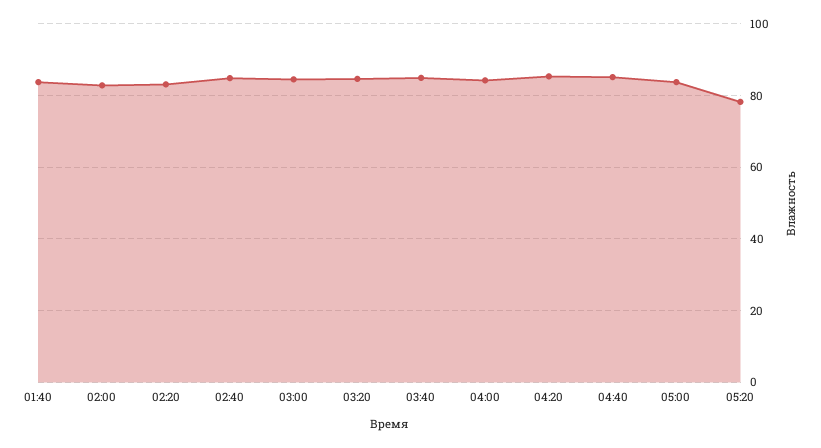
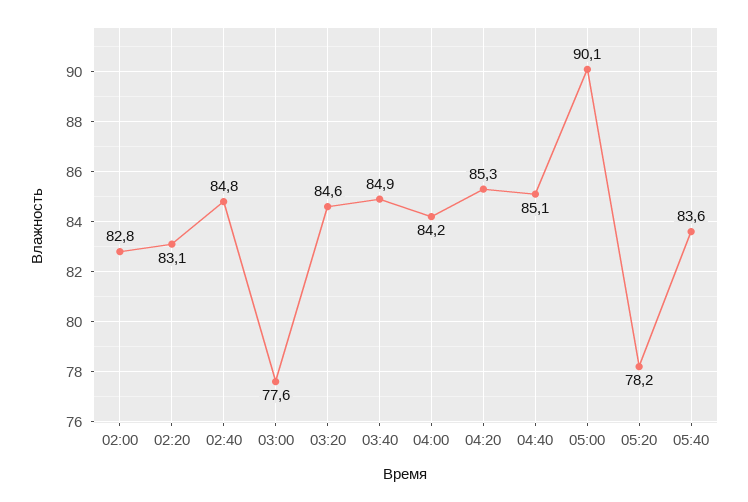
01:40: 84 -> none
03:00: 84 -> 77.6
05:00: 84 -> 90.1
05:40: none -> 83.6

